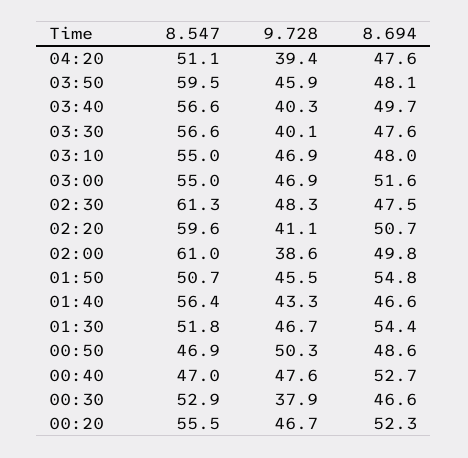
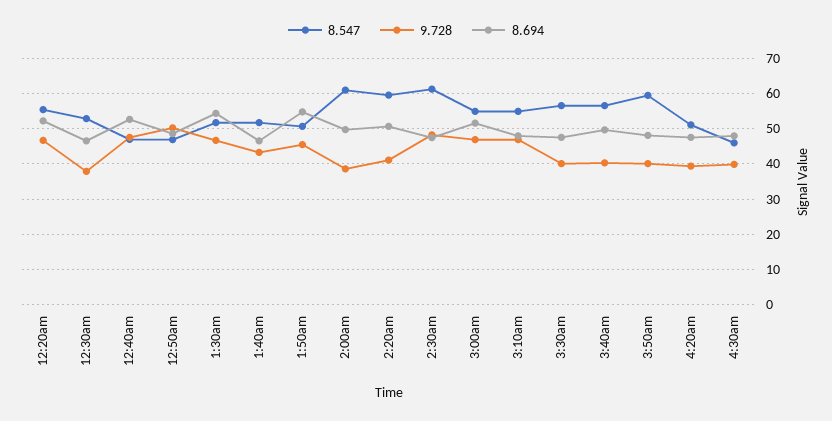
9.728, 03:50: 45.9 -> 40
8.547, 01:40: 56.4 -> 52
8.547, 4:30am: none -> 46
9.728, 4:30am: none -> 40
8.694, 4:30am: none -> 48

